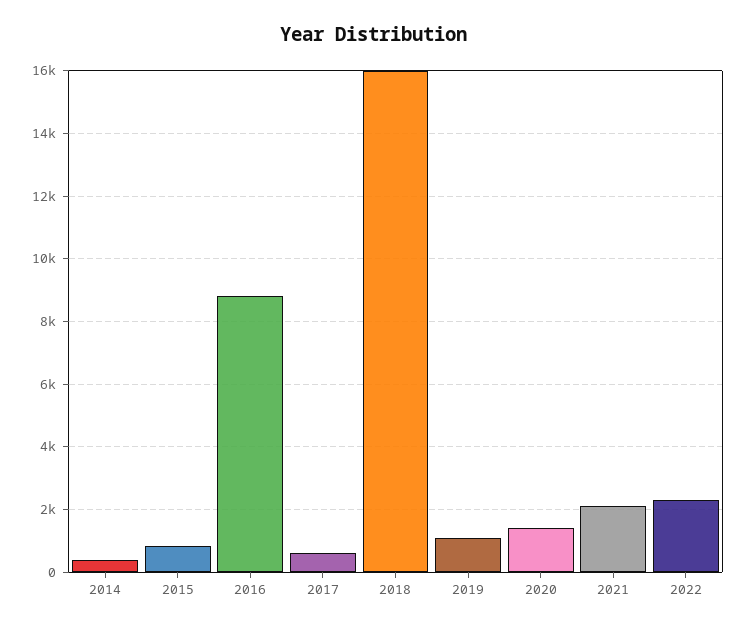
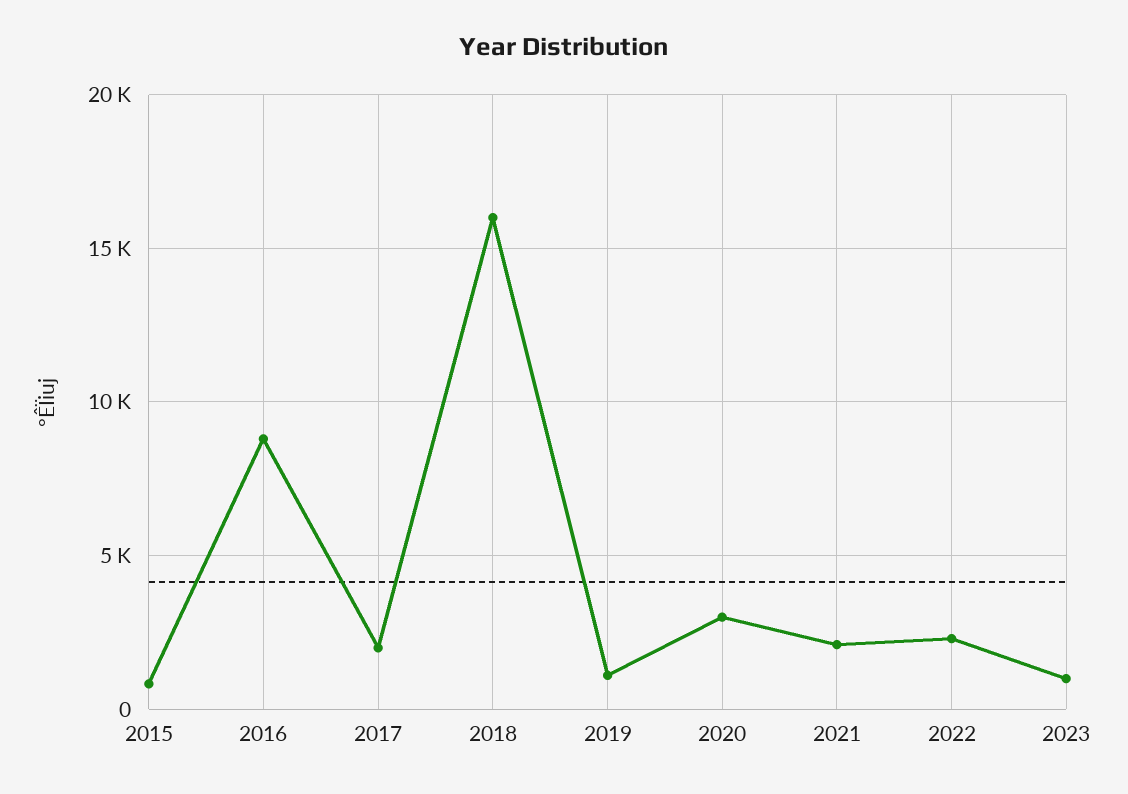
2014: 400 -> none
2017: 600 -> 2000
2020: 1400 -> 3000
2023: none -> 1000

